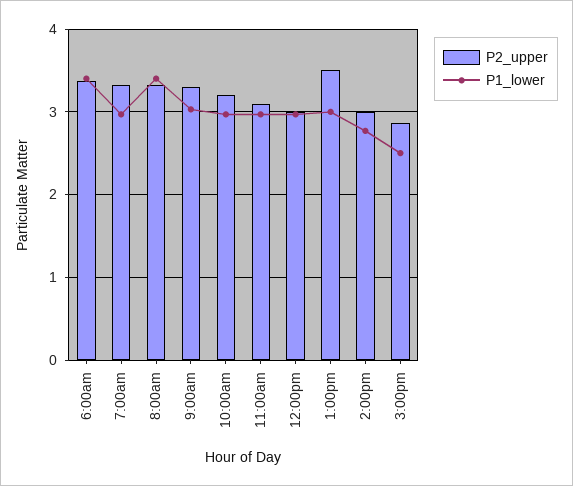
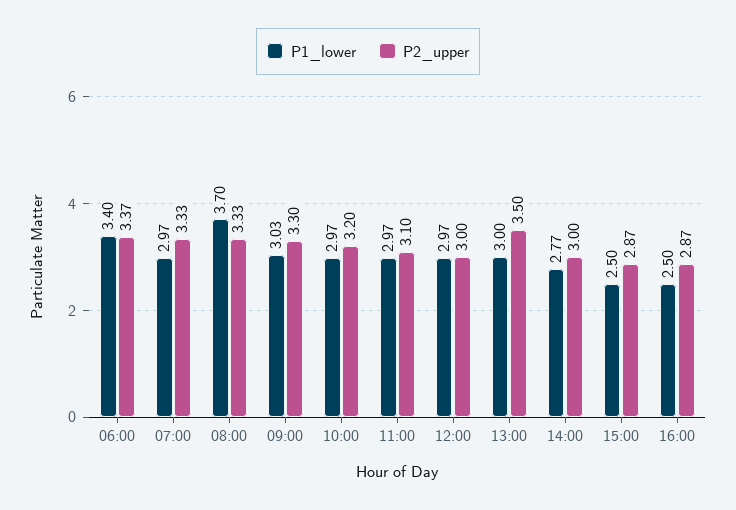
P1_lower, 8:00am: 3.4 -> 3.7
P1_lower, 16:00: none -> 2.5
P2_upper, 16:00: none -> 2.87

